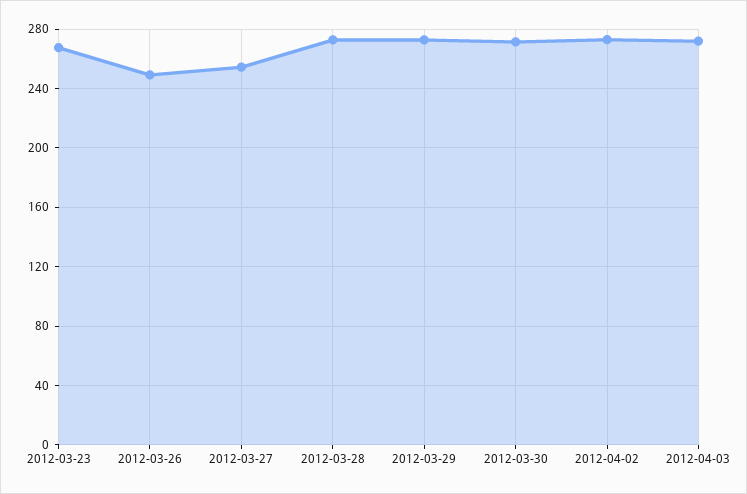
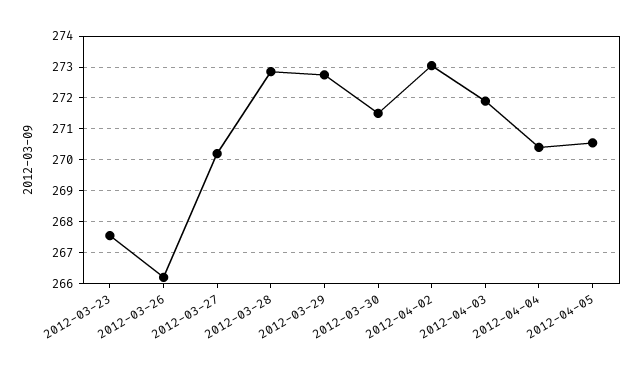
2012-03-26: 250 -> 266.2
2012-03-27: 255 -> 270.2
2012-04-04: none -> 270.4
2012-04-05: none -> 270.6

